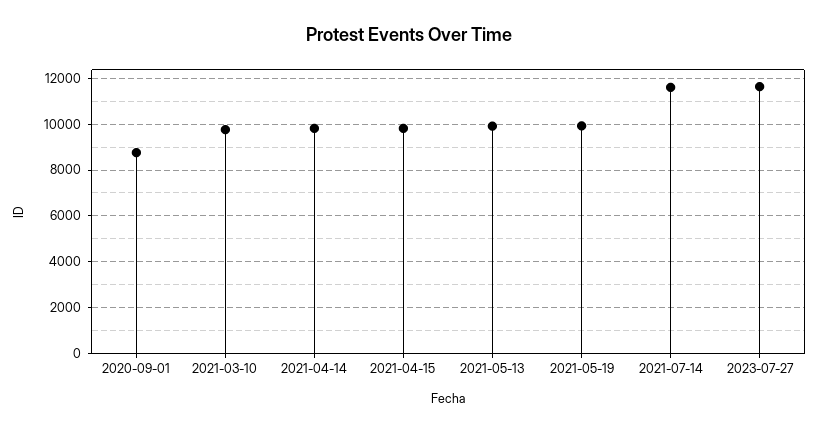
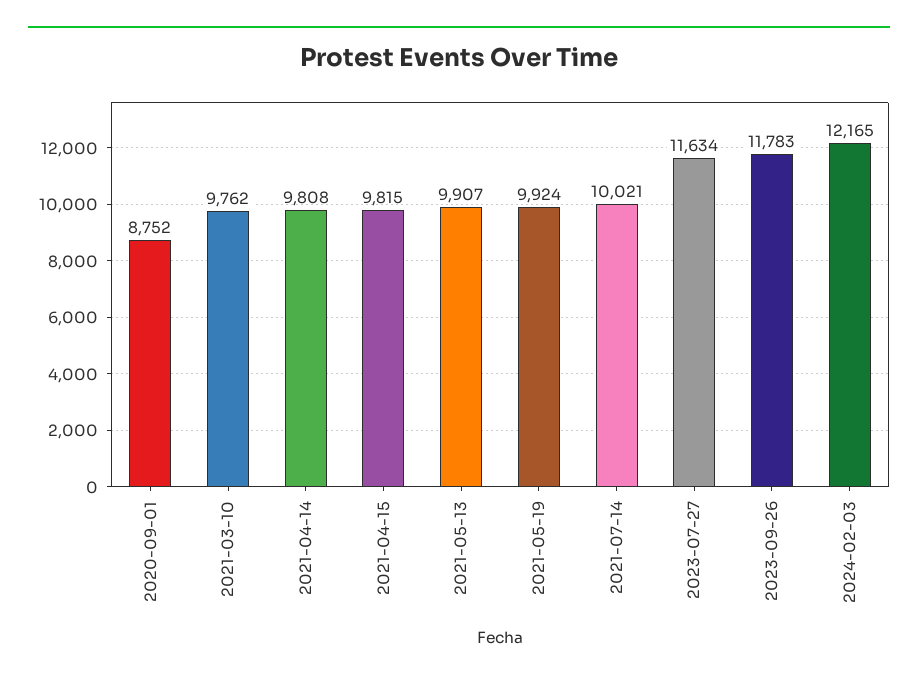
2021-07-14: 11500 -> 10021
2023-09-26: none -> 11783
2024-02-03: none -> 12165

